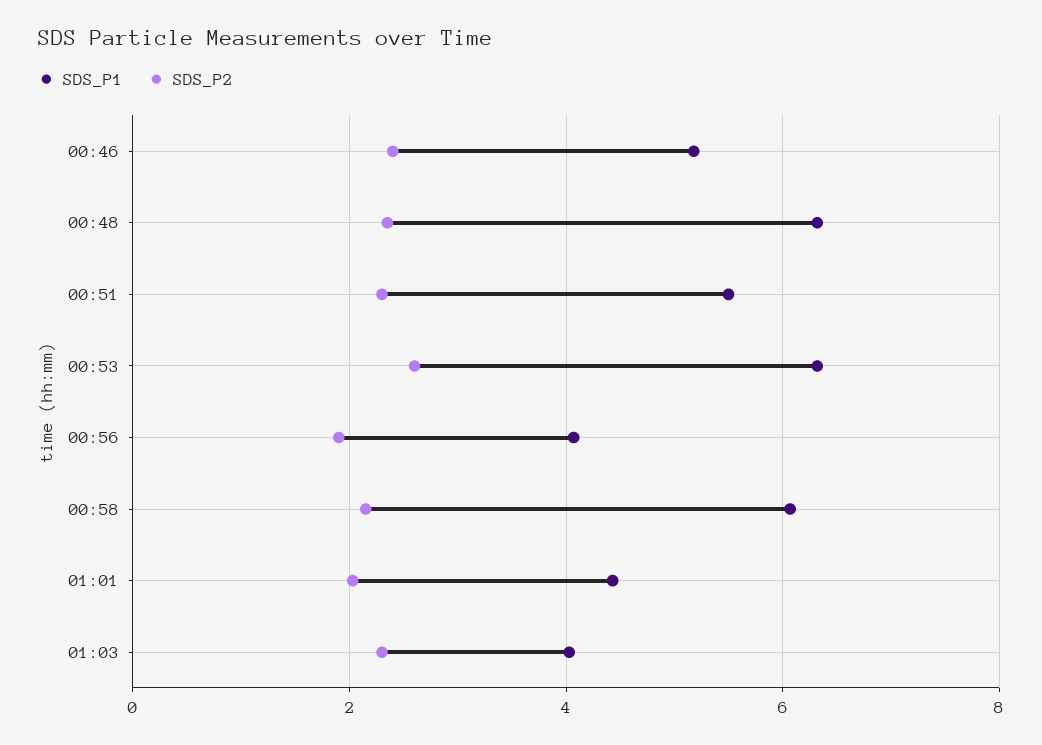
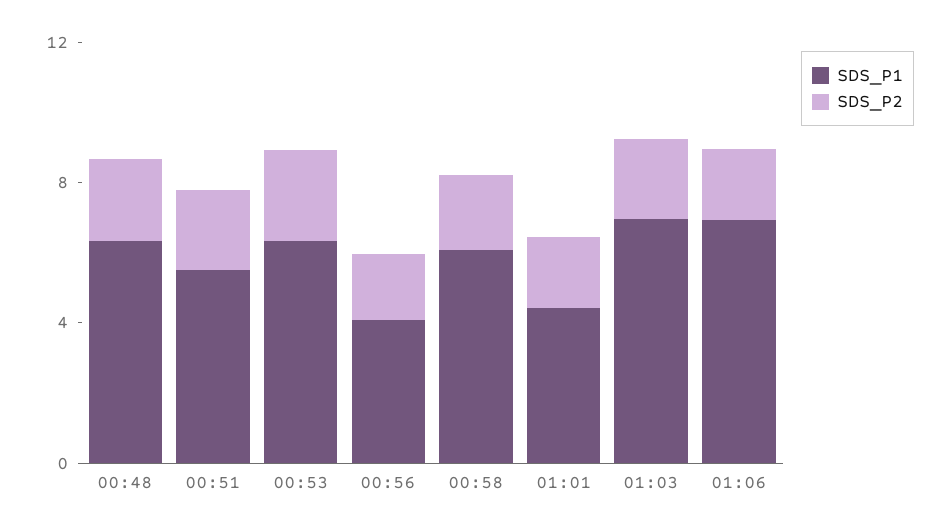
SDS_P1, 00:46: 5.2 -> none
SDS_P2, 00:46: 2.4 -> none
SDS_P1, 01:03: 4 -> 7
SDS_P1, 01:06: none -> 7
SDS_P2, 01:06: none -> 2

